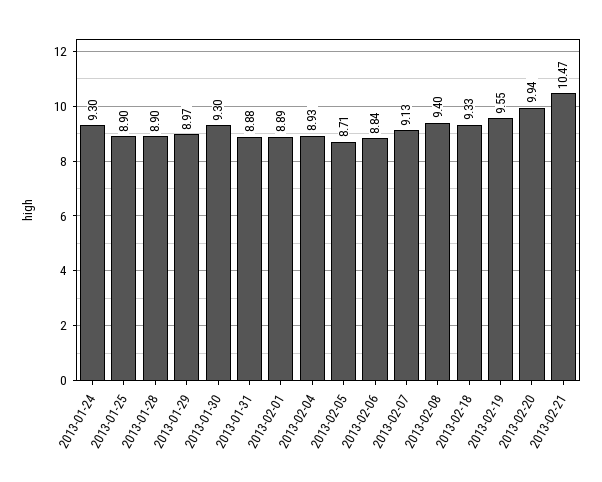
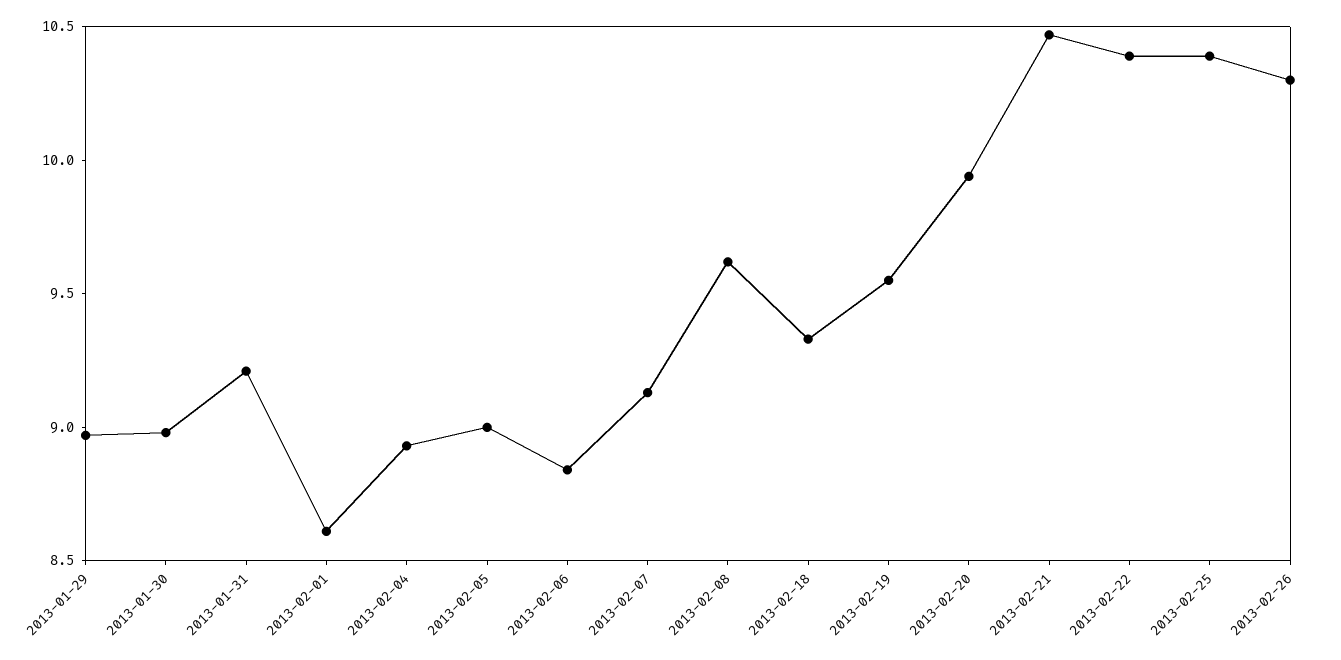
2013-01-24: 9.3 -> none
2013-01-25: 8.9 -> none
2013-01-28: 8.9 -> none
2013-01-30: 9.3 -> 9
2013-01-31: 8.88 -> 9.2
2013-02-01: 8.89 -> 8.6
2013-02-05: 8.71 -> 9
2013-02-08: 9.4 -> 9.6
2013-02-22: none -> 10.4
2013-02-25: none -> 10.4
2013-02-26: none -> 10.3

